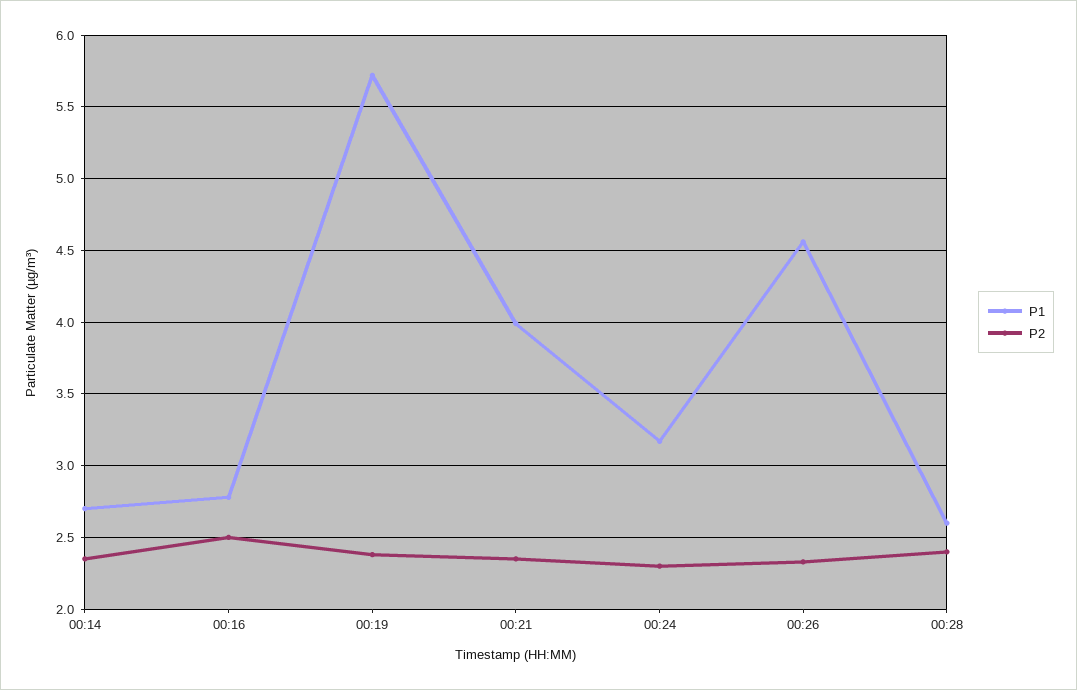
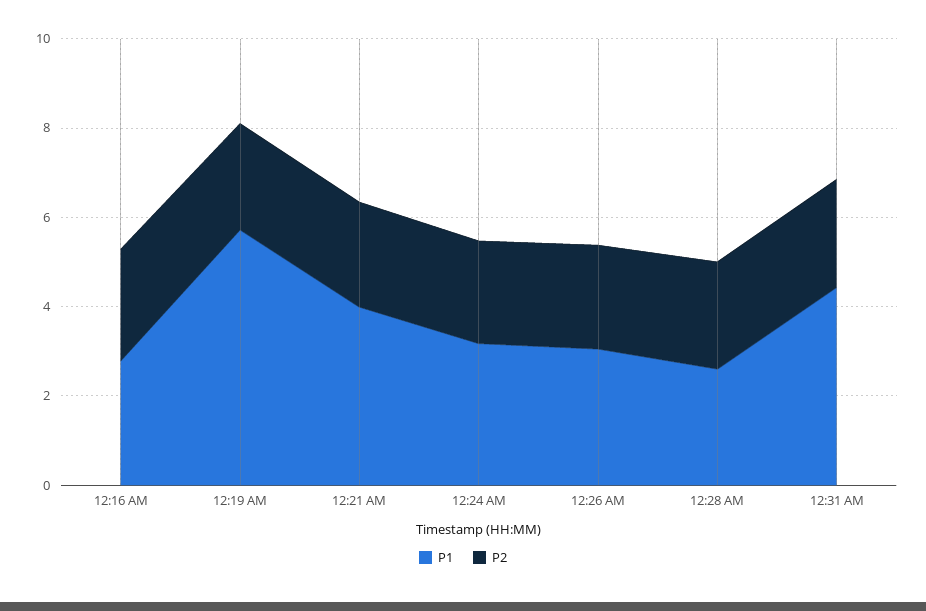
P1, 00:14: 2.7 -> none
P2, 00:14: 2.35 -> none
P1, 00:26: 4.55 -> 3
P1, 12:31 AM: none -> 4.5
P2, 12:31 AM: none -> 2.5

